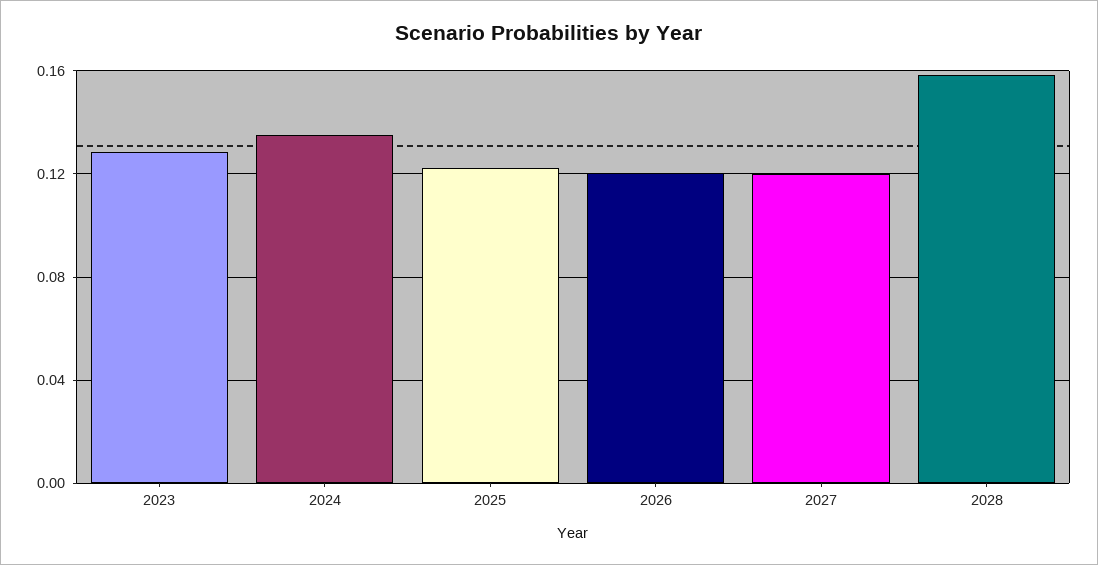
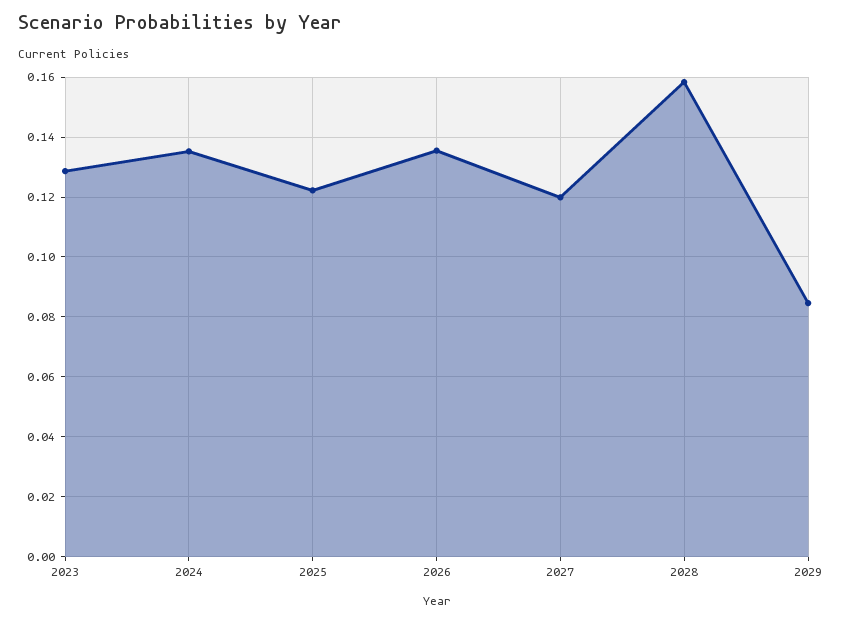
2026: 0.12 -> 0.135
2029: none -> 0.085

